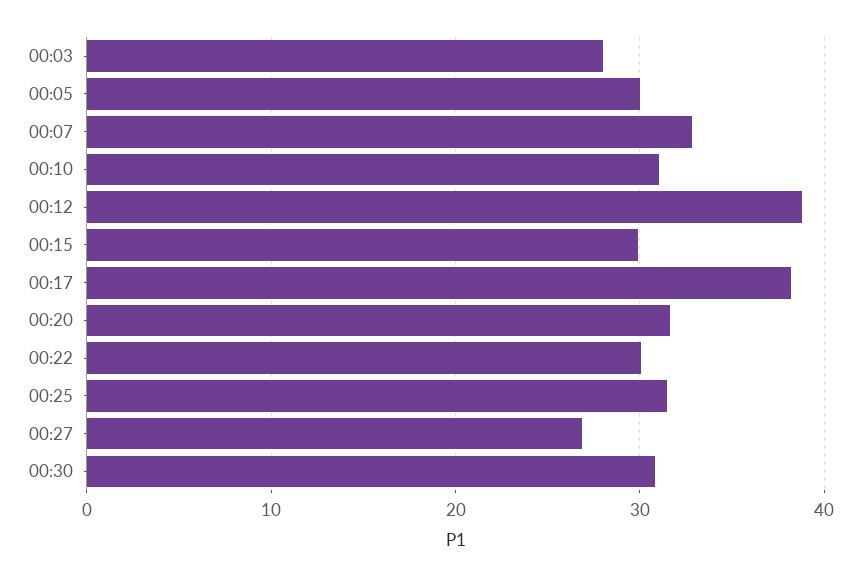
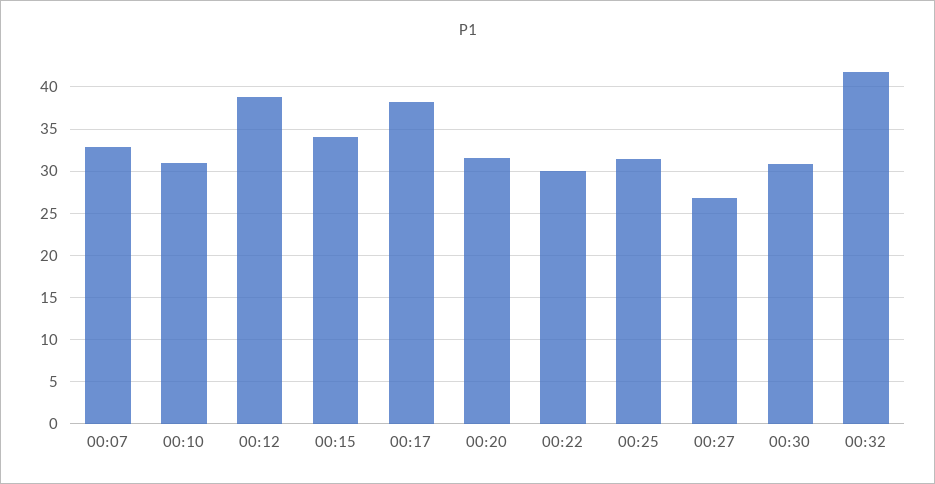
00:03: 28 -> none
00:05: 30 -> none
00:15: 30 -> 34
00:32: none -> 42

